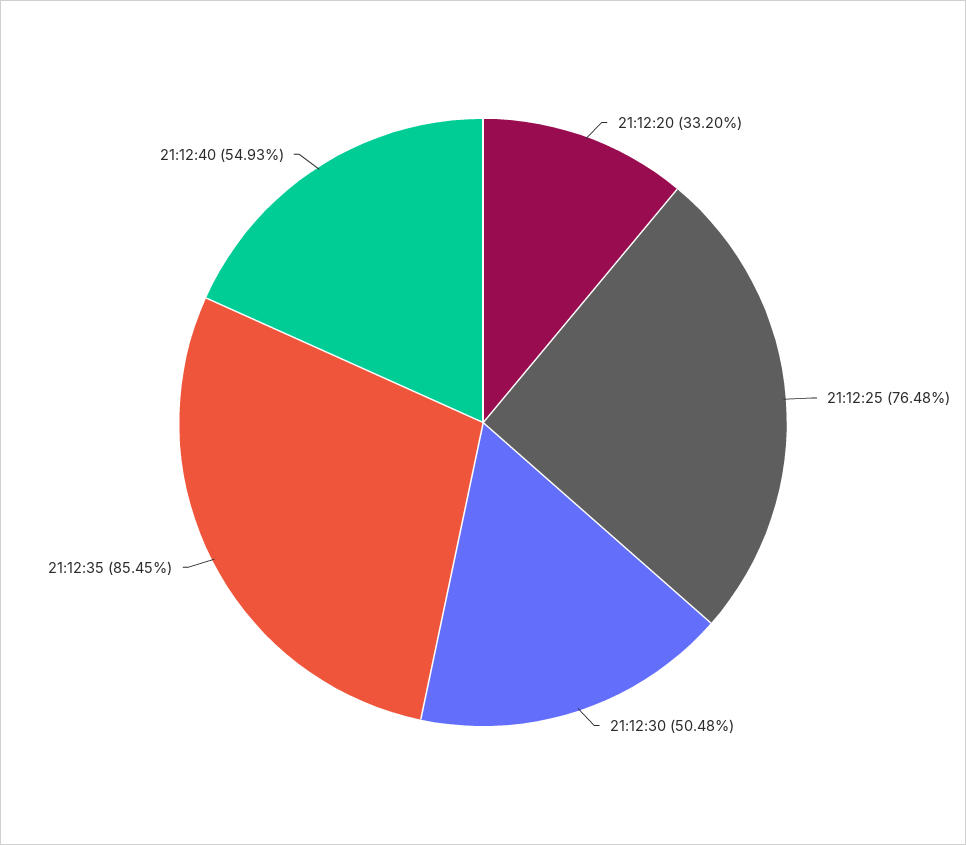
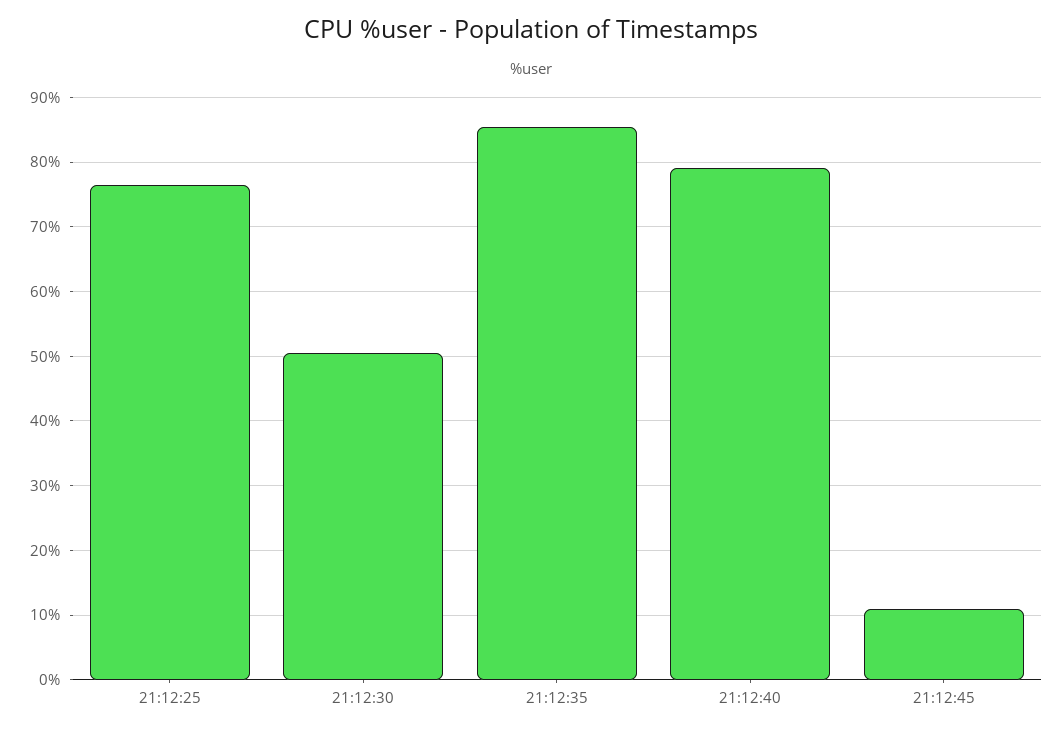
21:12:20: 33.2 -> none
21:12:40: 54.93 -> 79
21:12:45: none -> 11

